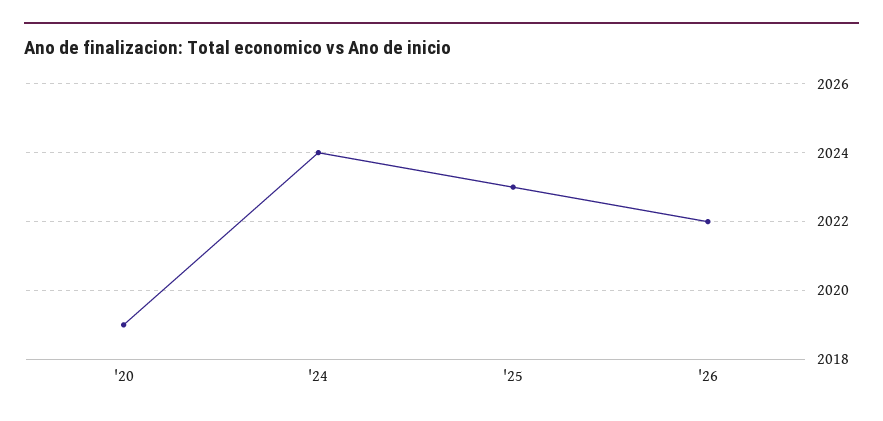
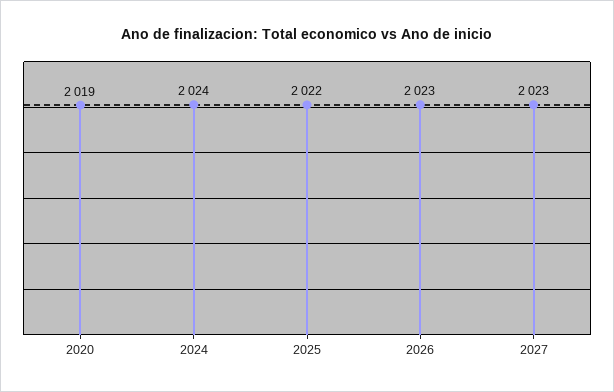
'25: 2023 -> 2022
'26: 2022 -> 2023
2027: none -> 2023

